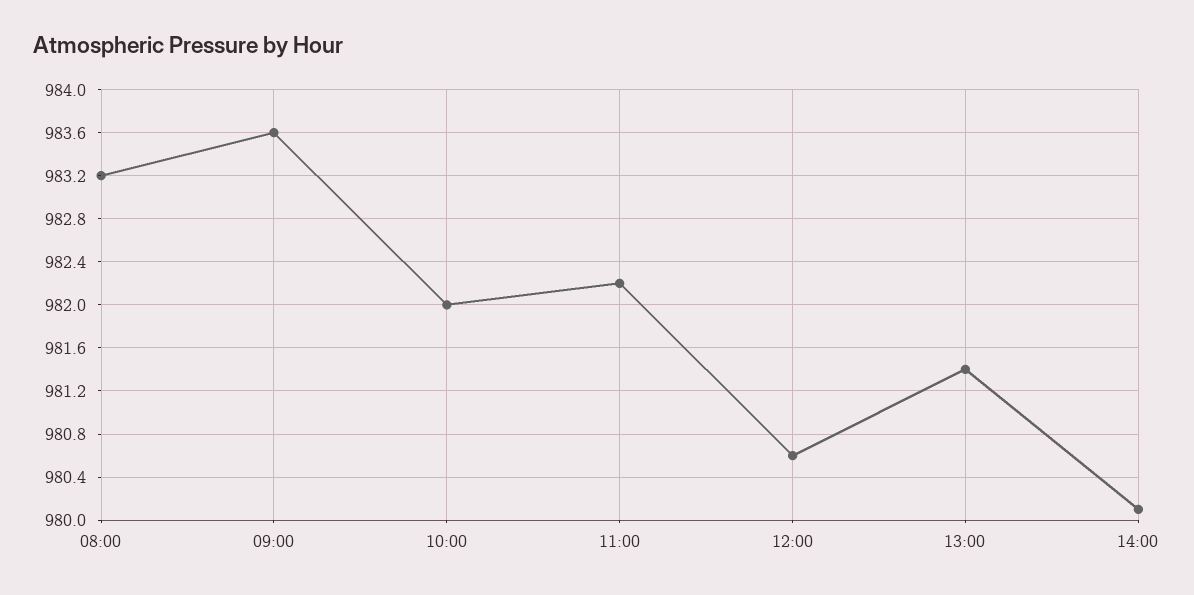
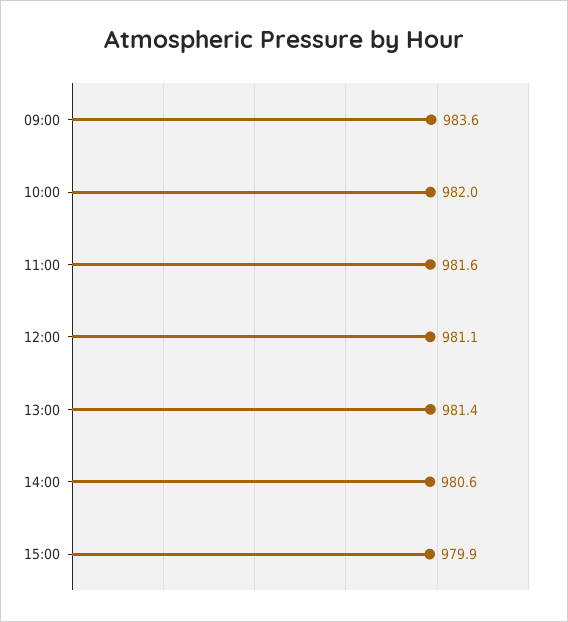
08:00: 983.2 -> none
11:00: 982.2 -> 981.6
12:00: 980.6 -> 981.1
14:00: 980.1 -> 980.6
15:00: none -> 979.9

